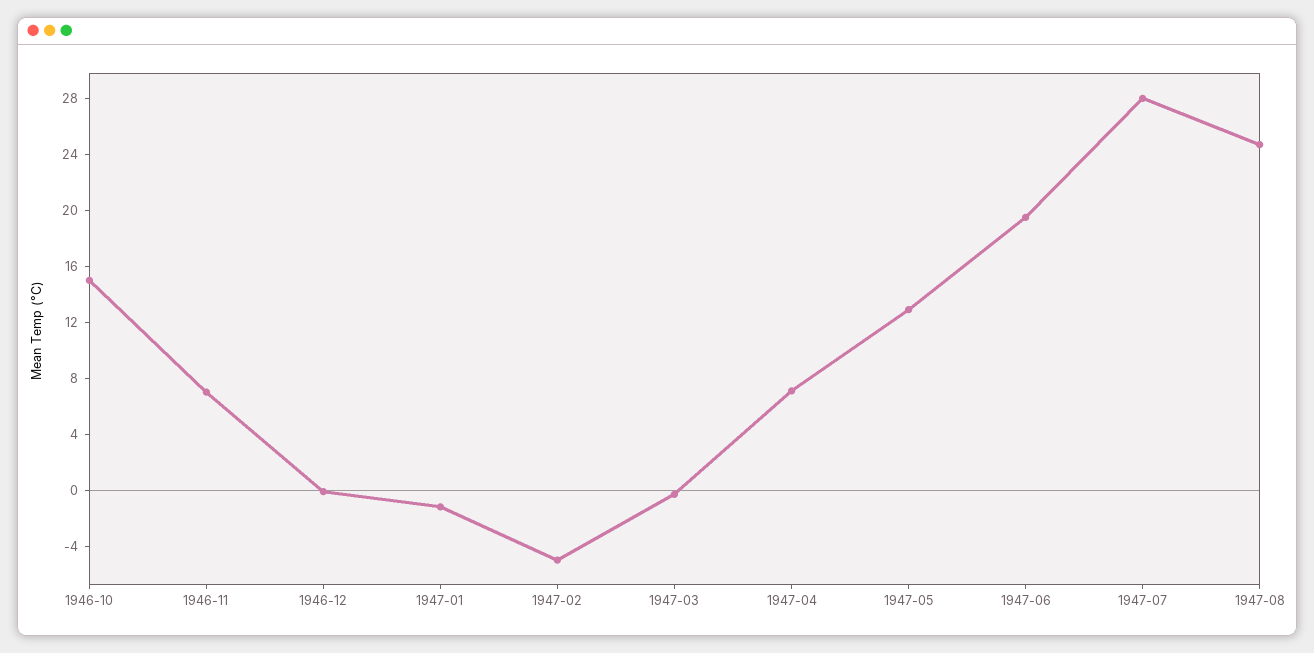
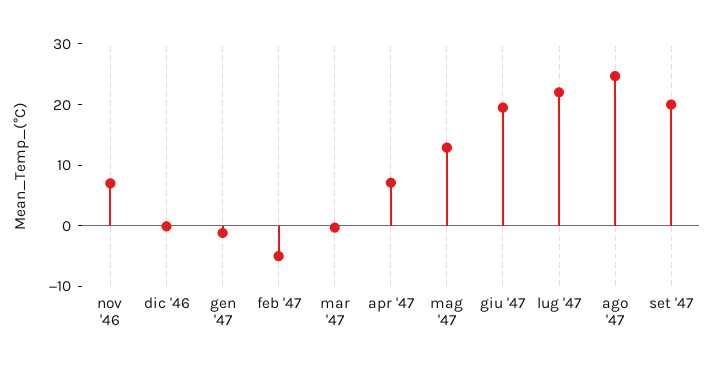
1946-10: 15 -> none
1947-07: 28 -> 22
set '47: none -> 20

